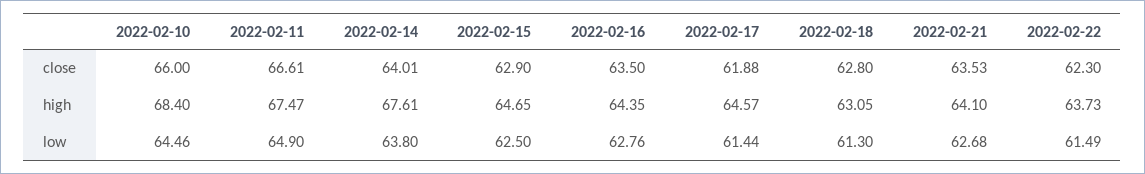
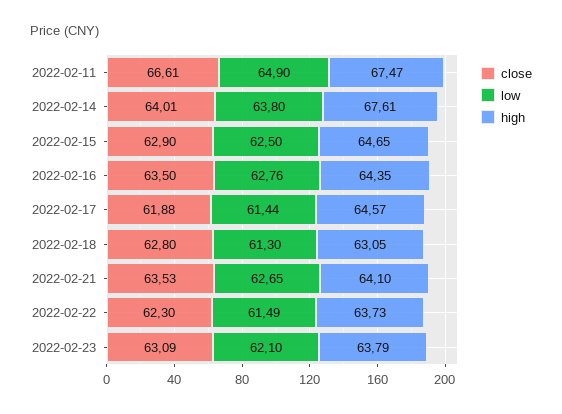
close, 2022-02-10: 66 -> none
high, 2022-02-10: 68.4 -> none
low, 2022-02-10: 64.46 -> none
low, 2022-02-21: 62.68 -> 62.65
close, 2022-02-23: none -> 63.09
low, 2022-02-23: none -> 62.1
high, 2022-02-23: none -> 63.79

